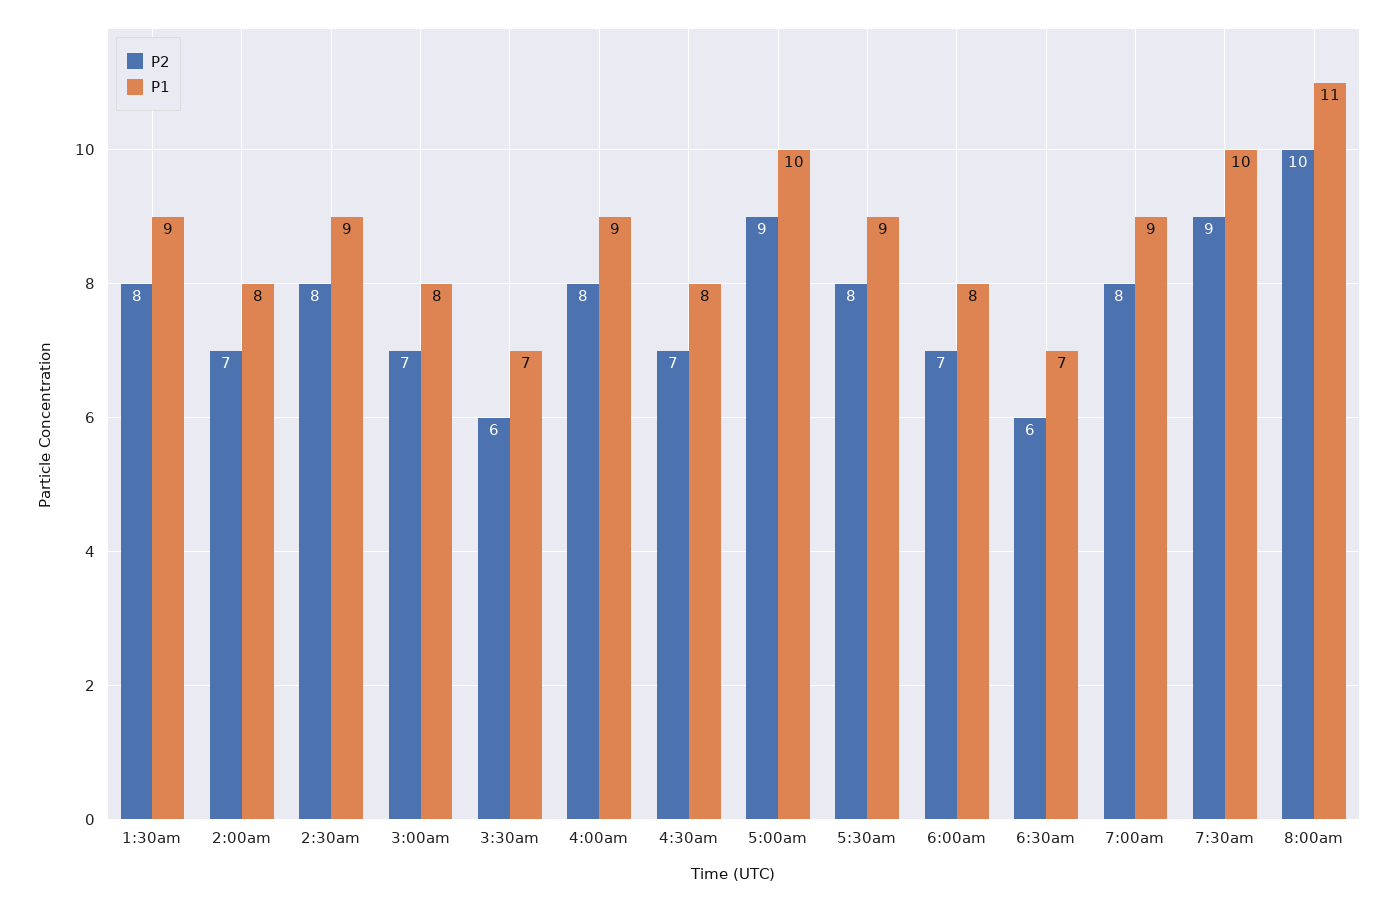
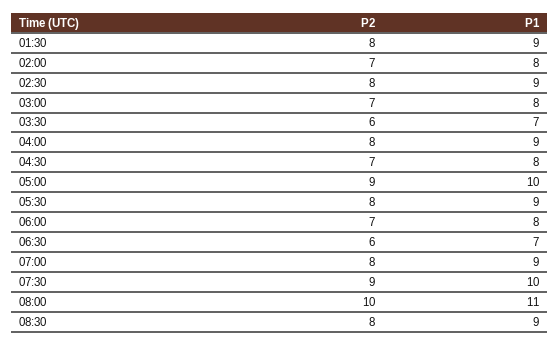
P2, 08:30: none -> 8
P1, 08:30: none -> 9

